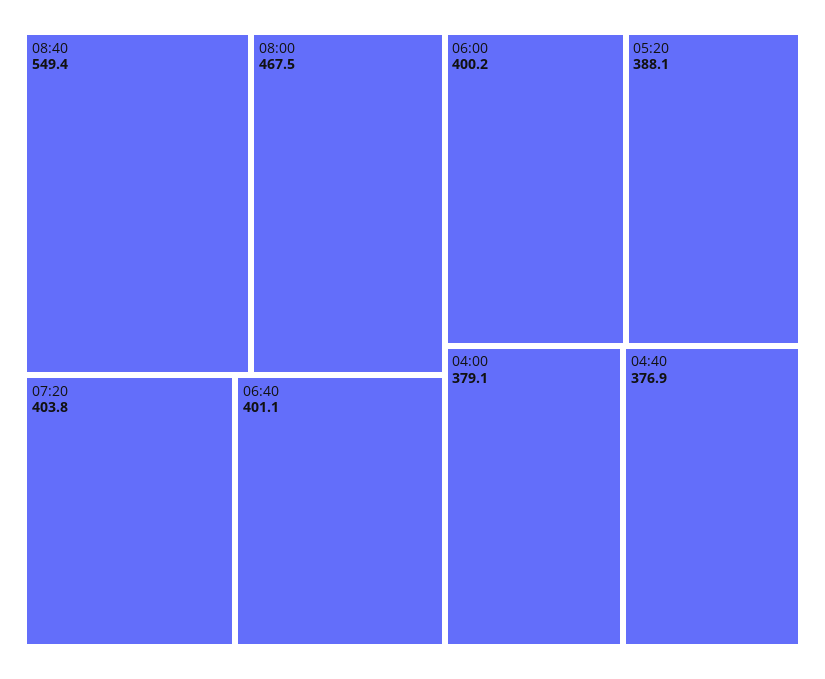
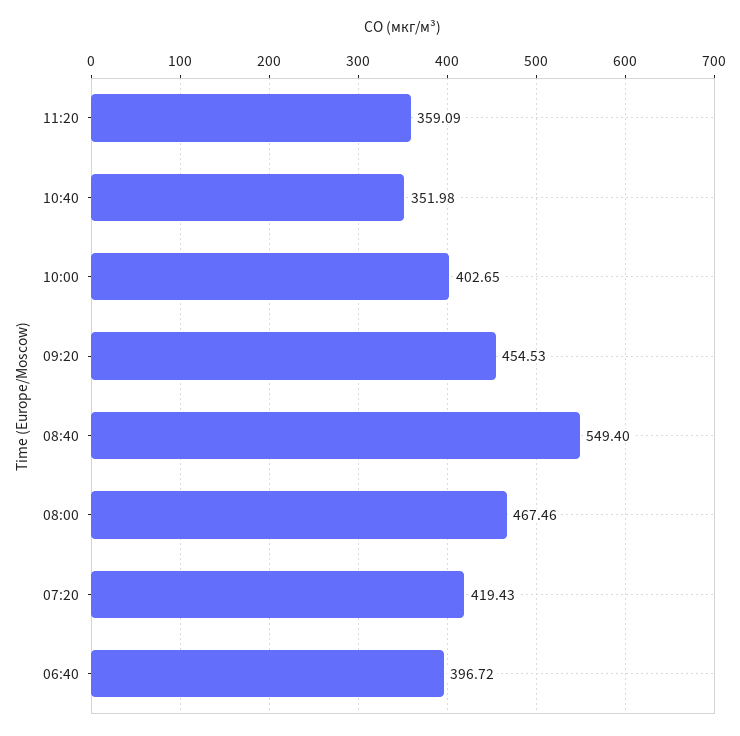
07:20: 403.8 -> 419.43
06:40: 401.1 -> 396.72
06:00: 400.2 -> none
05:20: 388.1 -> none
04:00: 379.1 -> none
04:40: 376.9 -> none
11:20: none -> 359.09
10:40: none -> 351.98
10:00: none -> 402.65
09:20: none -> 454.53

